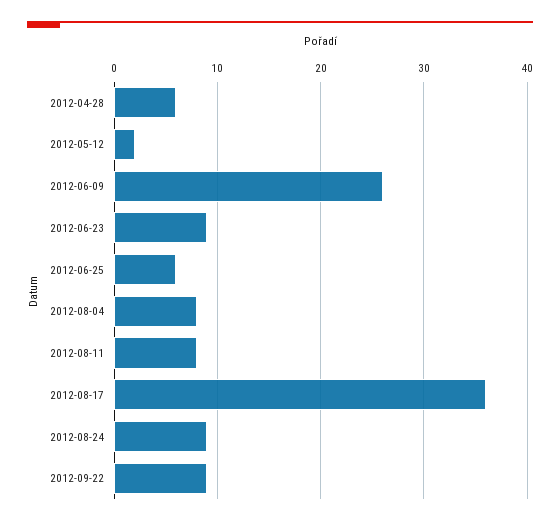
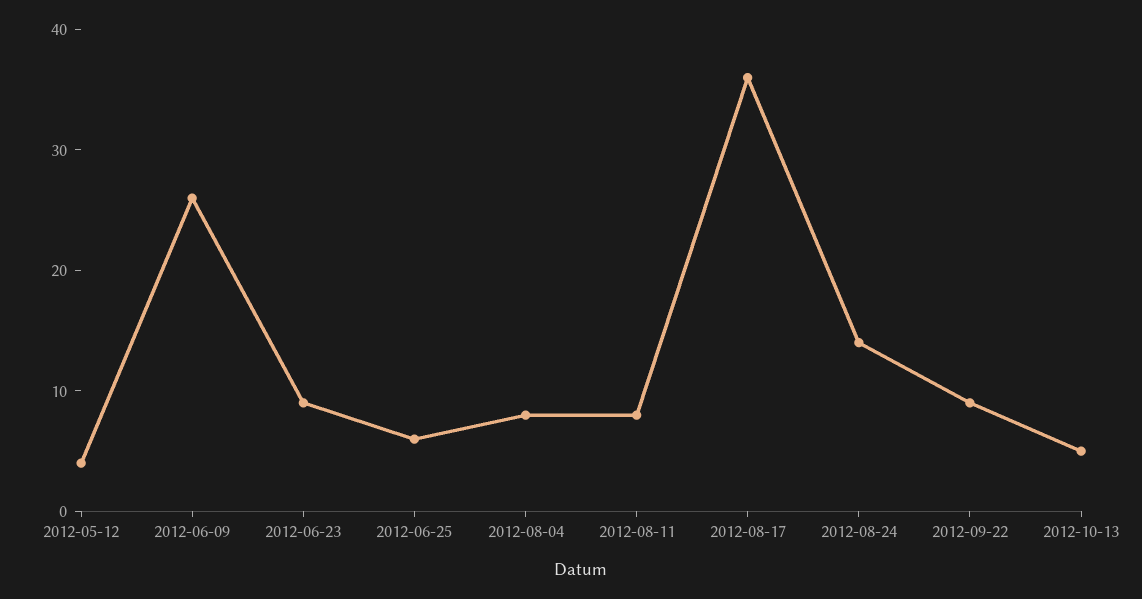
2012-04-28: 6 -> none
2012-05-12: 2 -> 4
2012-08-24: 9 -> 14
2012-10-13: none -> 5

